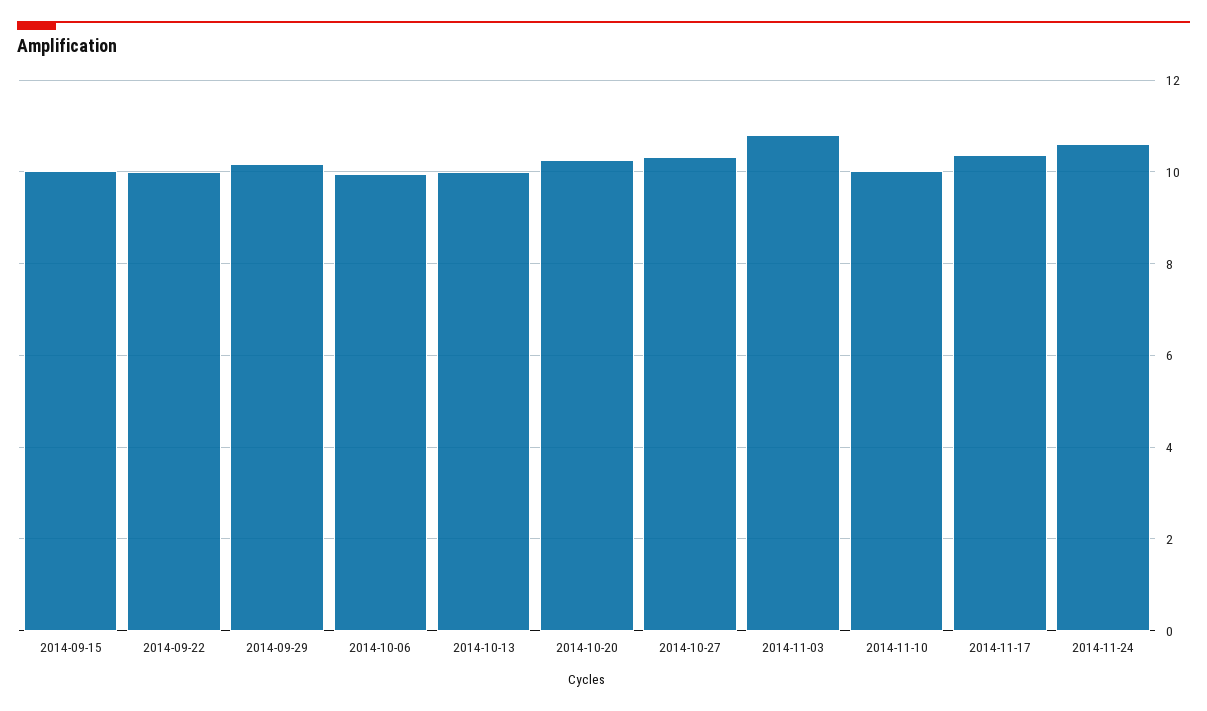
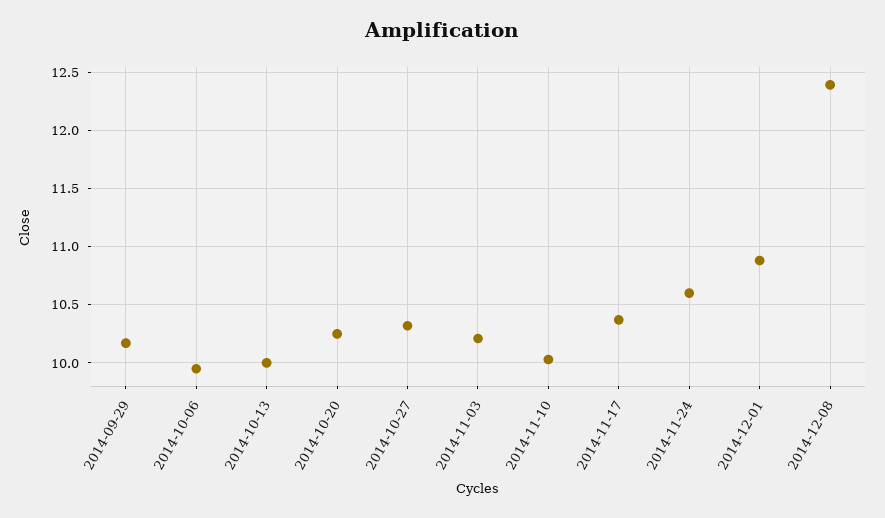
2014-09-15: 10 -> none
2014-09-22: 10 -> none
2014-11-03: 10.8 -> 10.2
2014-12-01: none -> 10.9
2014-12-08: none -> 12.4

